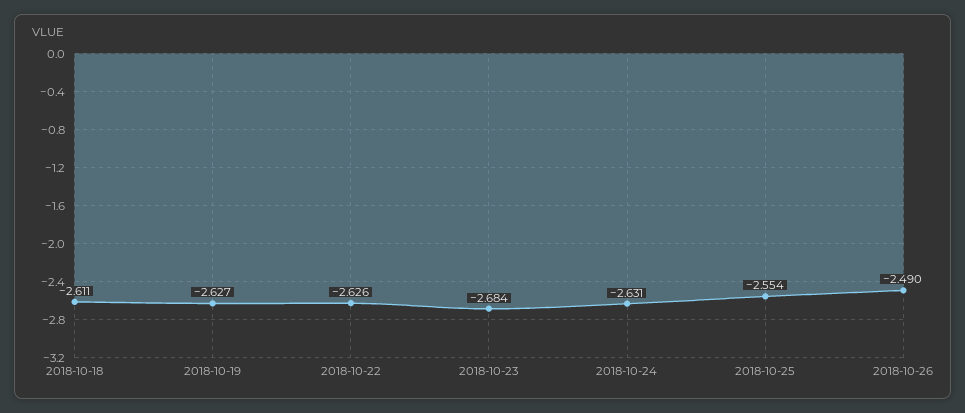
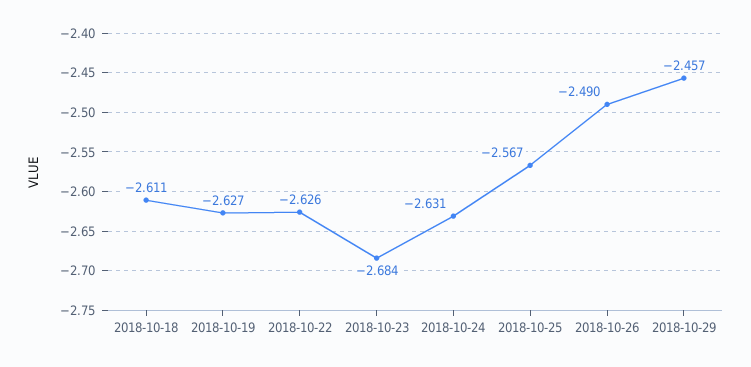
2018-10-25: -2.554 -> -2.567
2018-10-29: none -> -2.457

